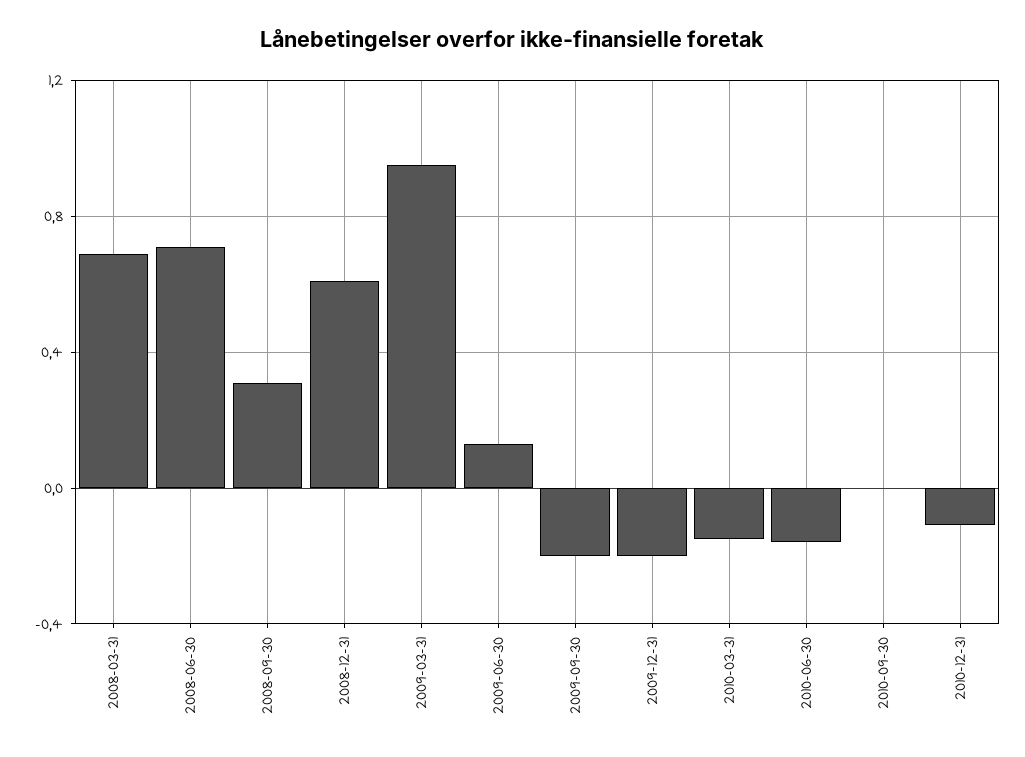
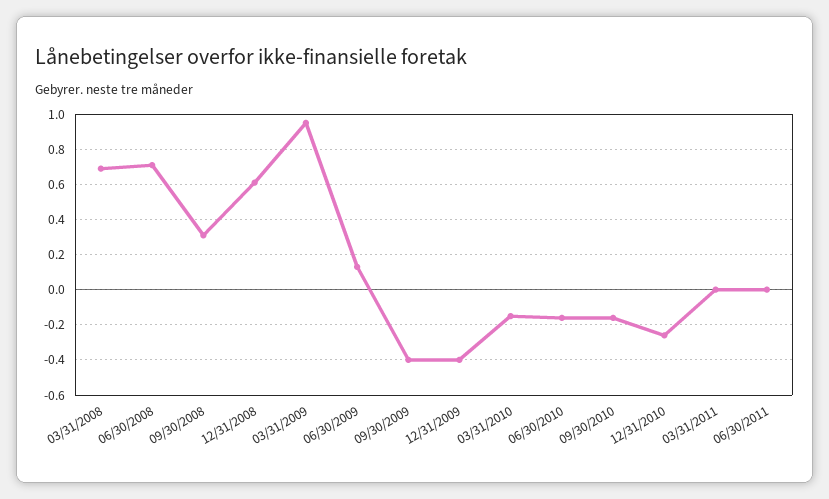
2009-09-30: -0.2 -> -0.4
2009-12-31: -0.2 -> -0.4
2010-09-30: 0 -> -0.15
2010-12-31: -0.1 -> -0.25
03/31/2011: none -> 0
06/30/2011: none -> 0

